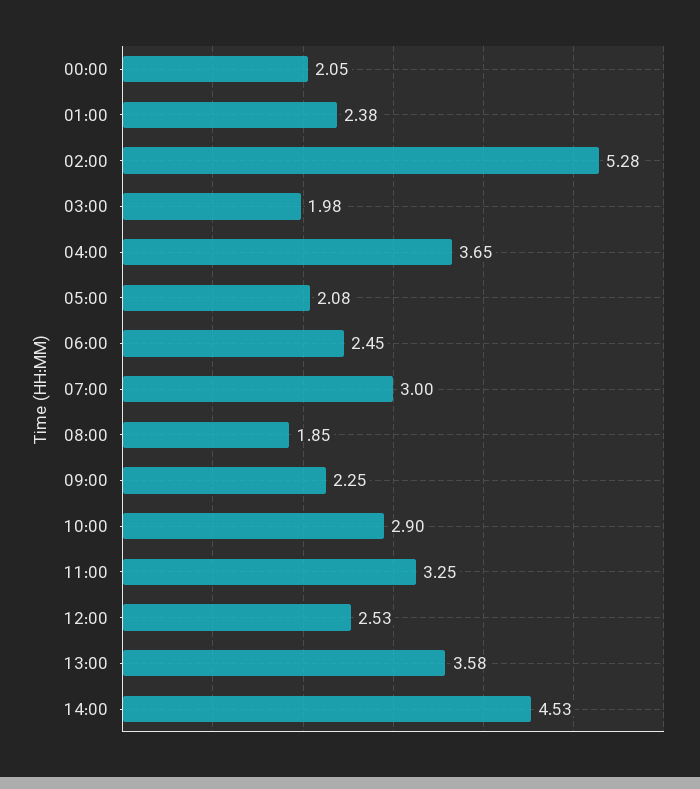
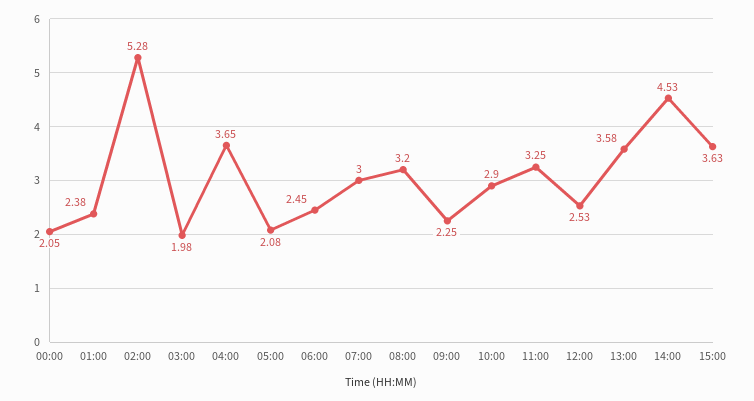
08:00: 1.85 -> 3.2
15:00: none -> 3.63

